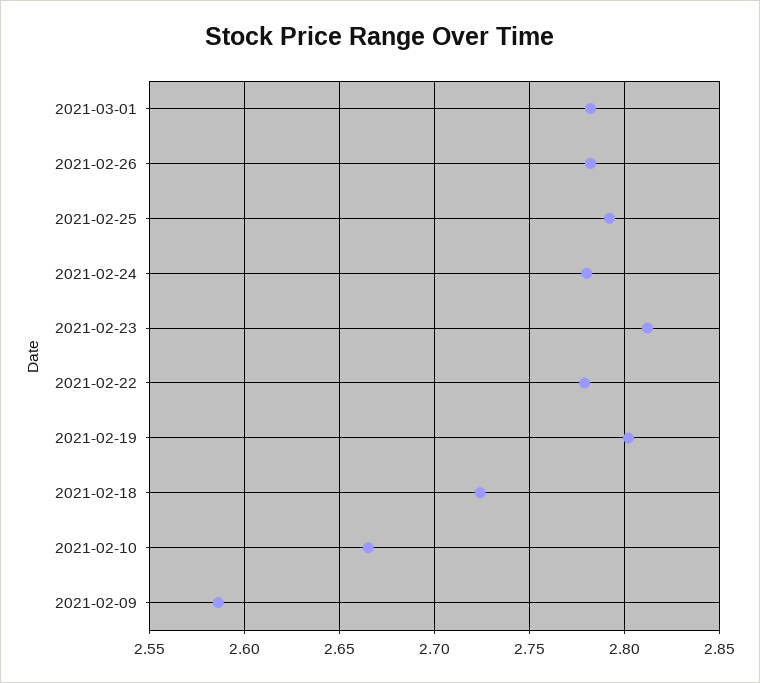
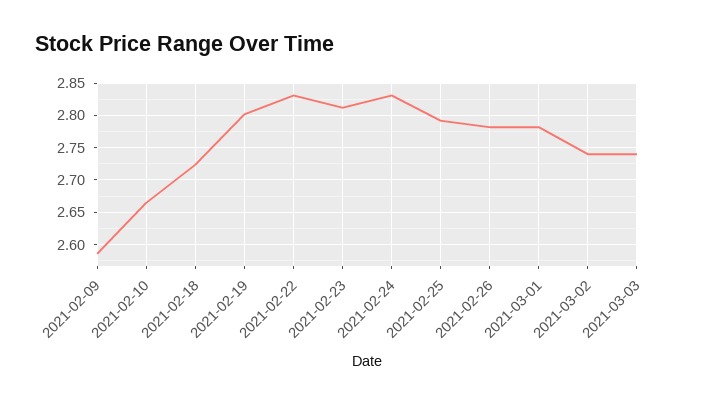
2021-02-24: 2.78 -> 2.83
2021-02-22: 2.78 -> 2.83
2021-03-02: none -> 2.74
2021-03-03: none -> 2.74

